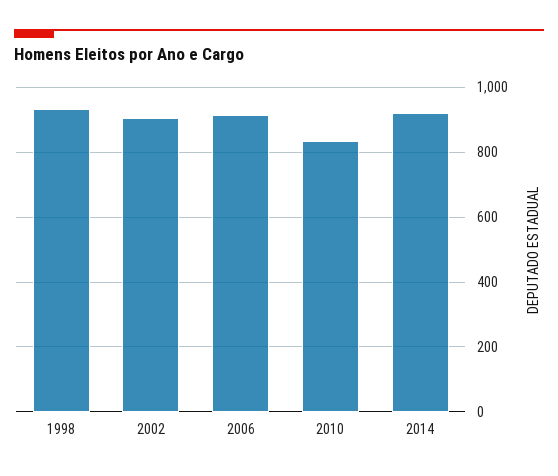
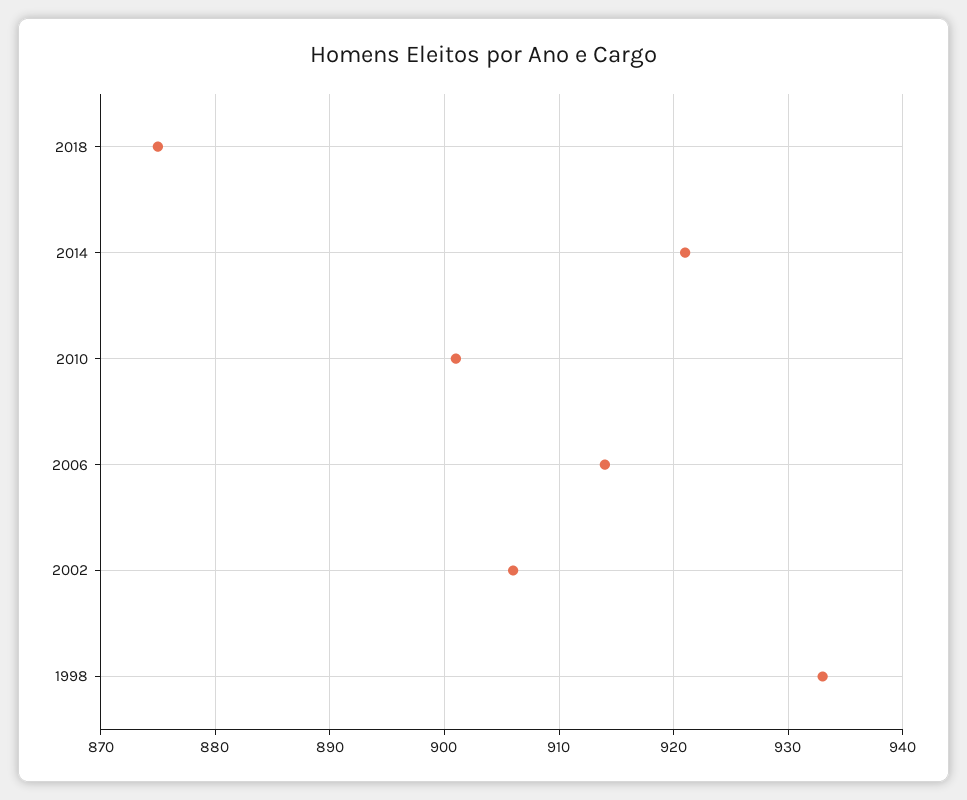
2010: 840 -> 901
2018: none -> 875

